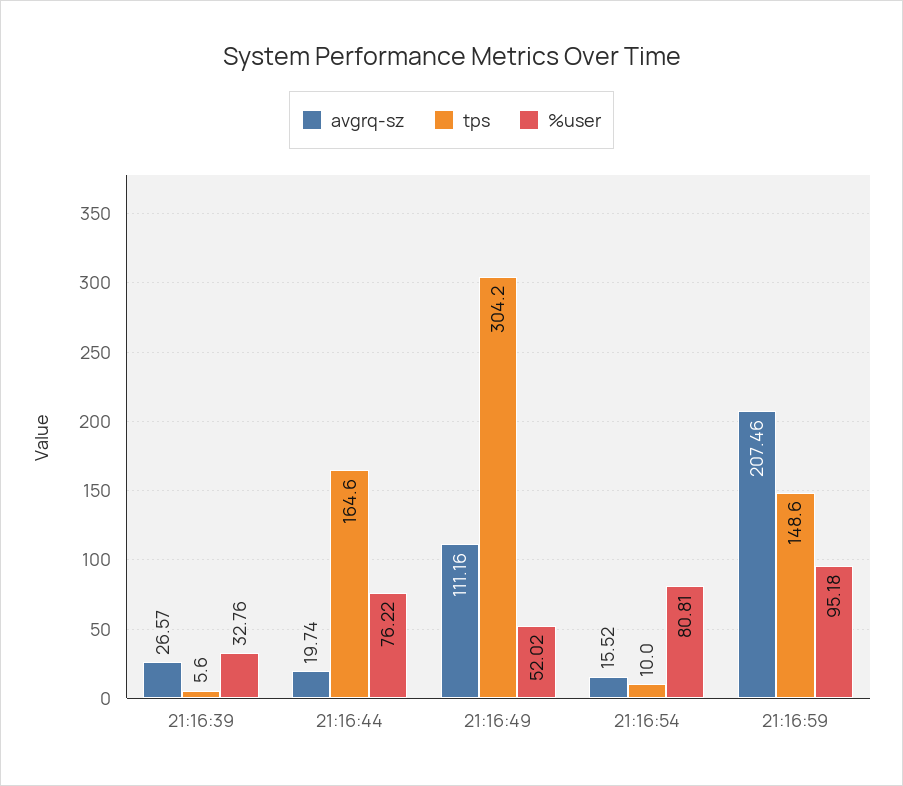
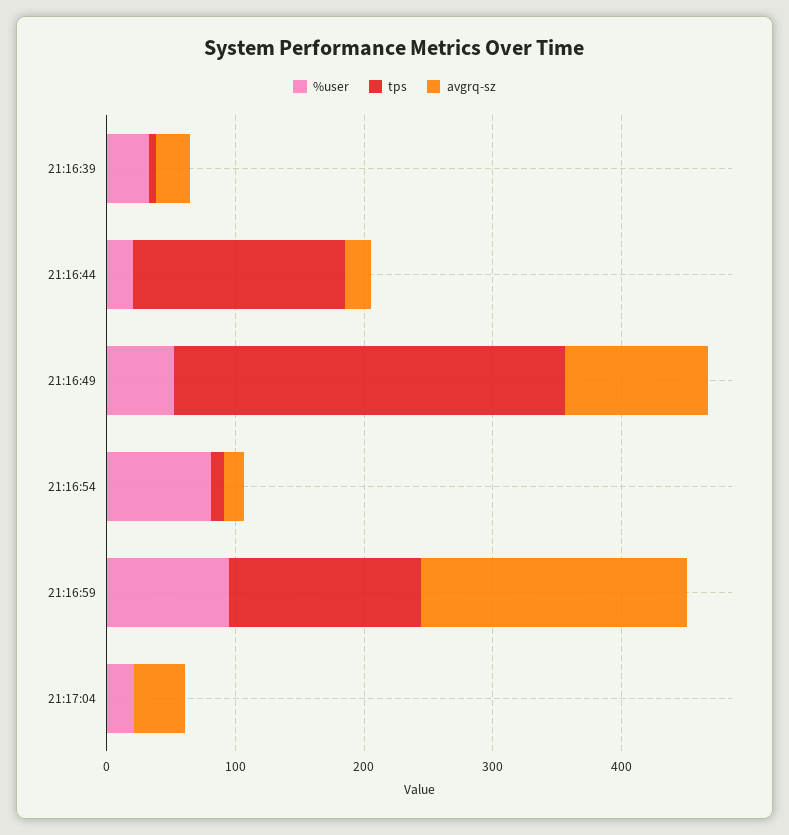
%user, 21:16:44: 76.22 -> 20
%user, 21:17:04: none -> 20
tps, 21:17:04: none -> 0
avgrq-sz, 21:17:04: none -> 40

